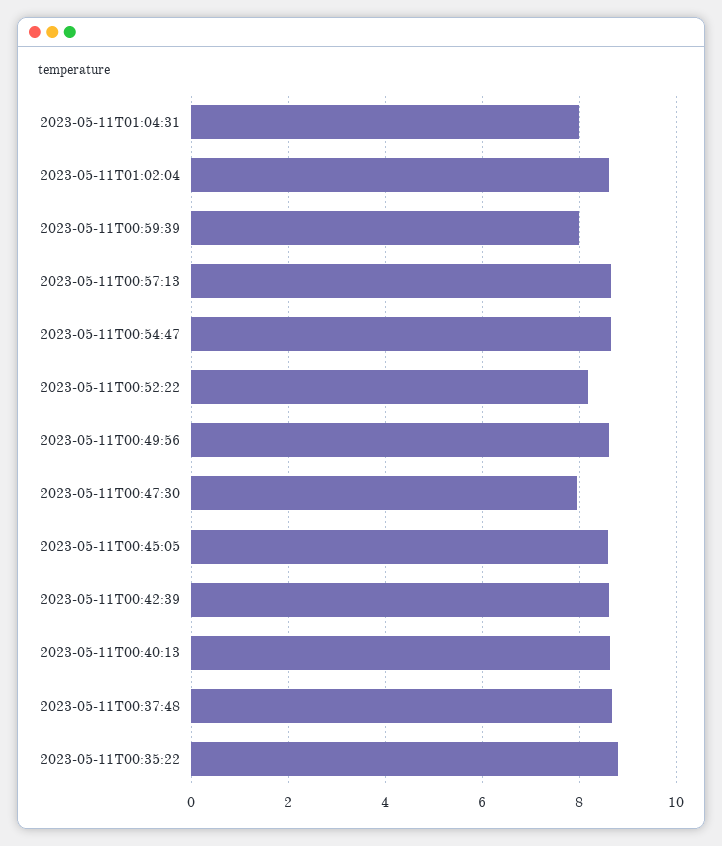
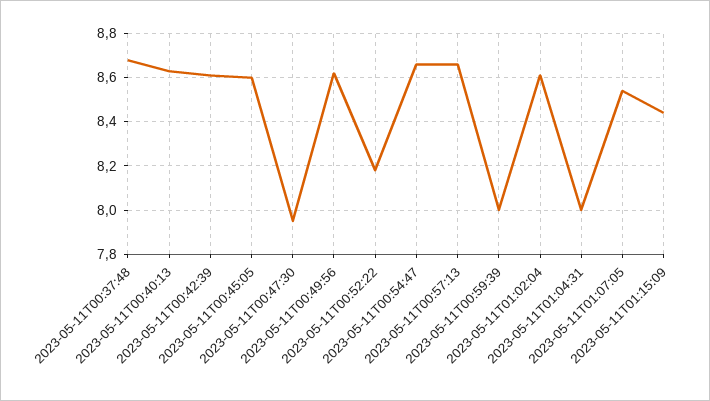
2023-05-11T00:35:22: 8.8 -> none
2023-05-11T01:07:05: none -> 8.55
2023-05-11T01:15:09: none -> 8.45

